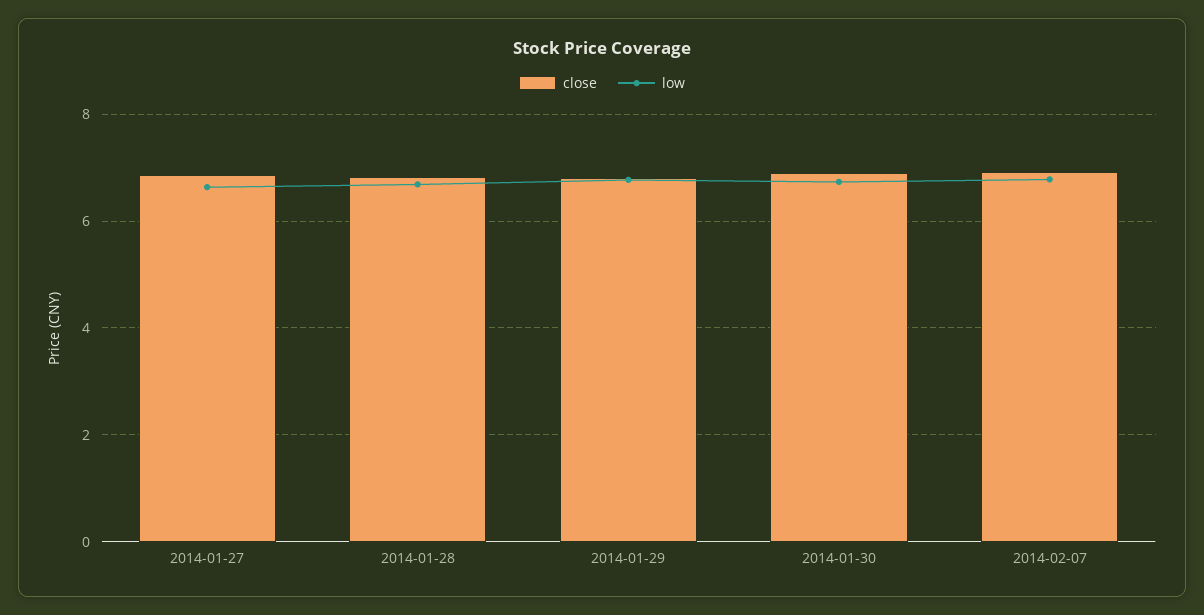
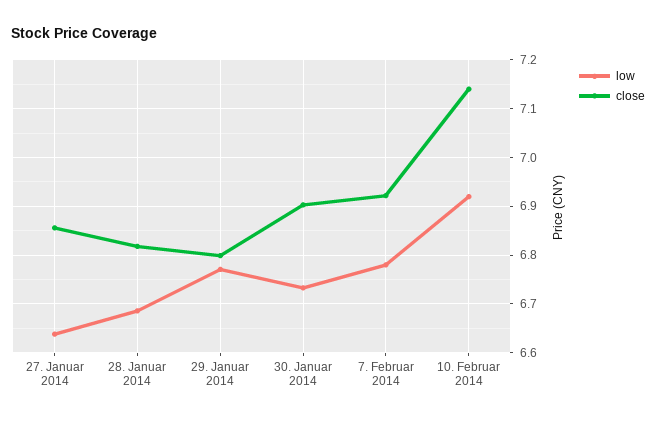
low, 10. Februar 2014: none -> 6.92
close, 10. Februar 2014: none -> 7.14

